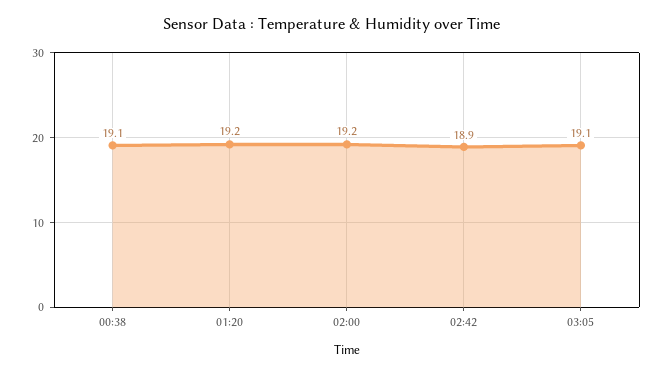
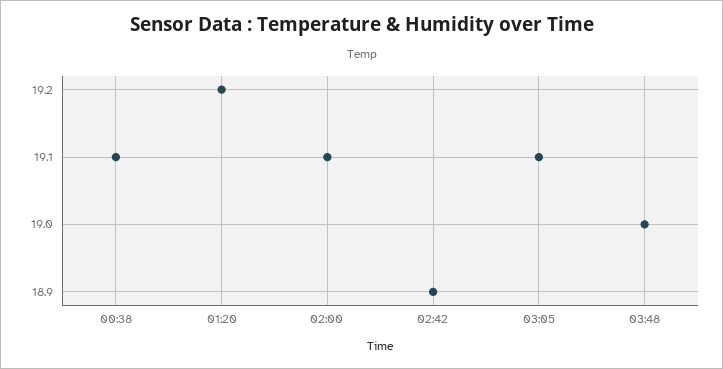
02:00: 19.2 -> 19.1
03:48: none -> 19

